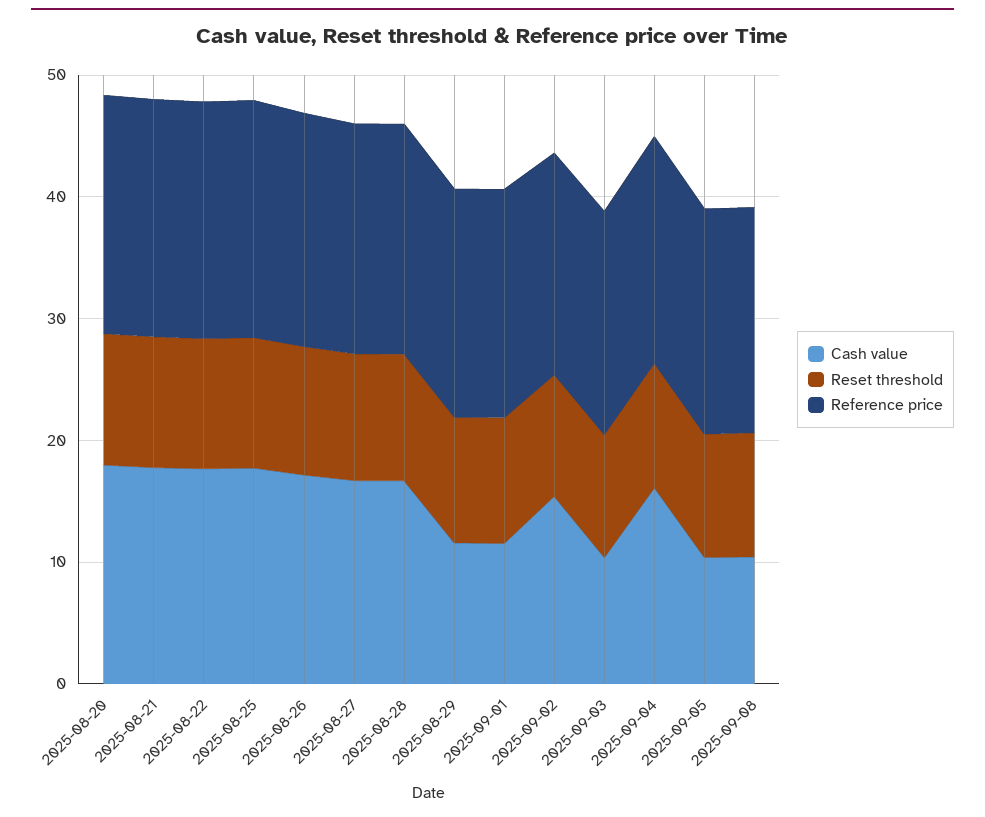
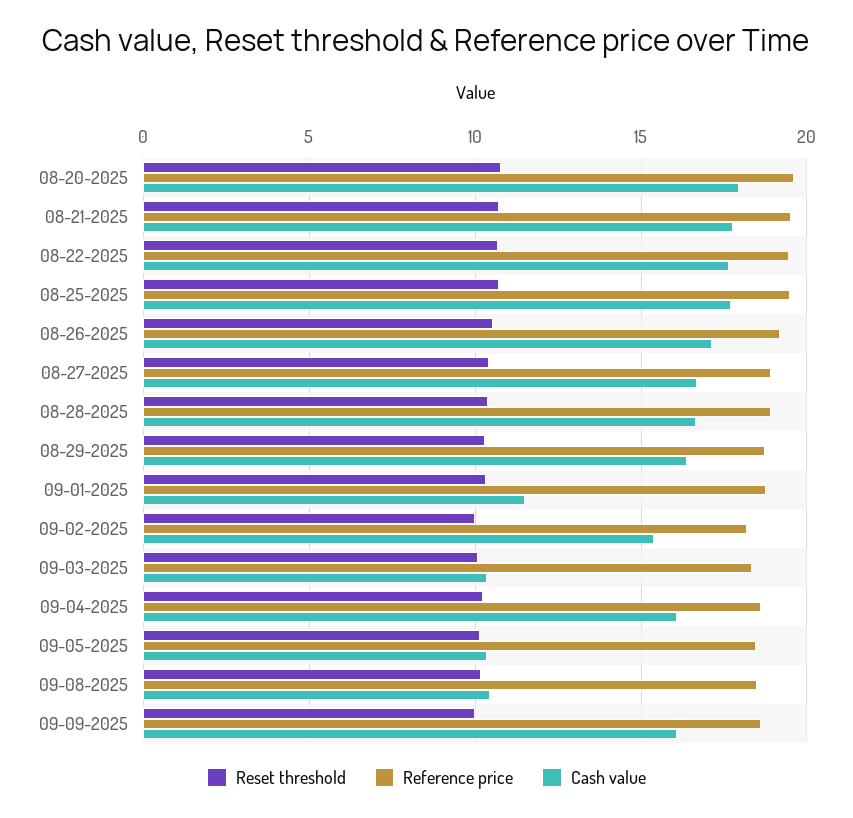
Cash value, 2025-08-29: 12 -> 16.5
Reset threshold, 09-09-2025: none -> 10
Reference price, 09-09-2025: none -> 18.5
Cash value, 09-09-2025: none -> 16

